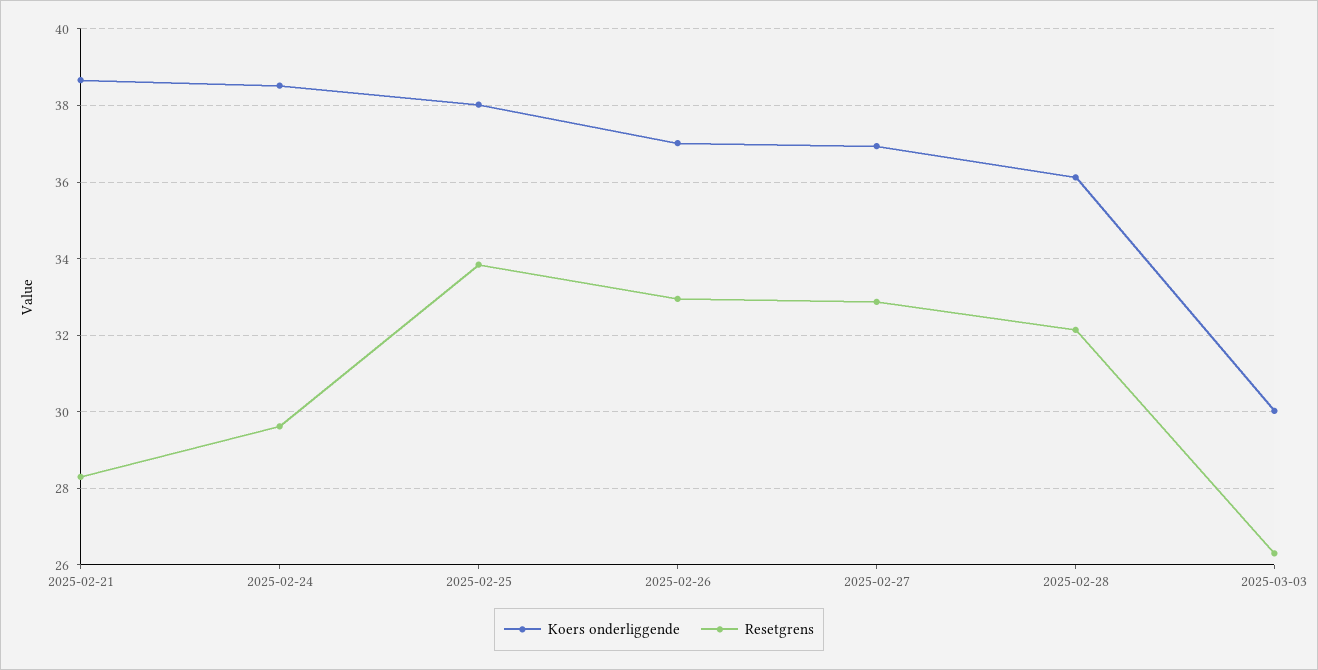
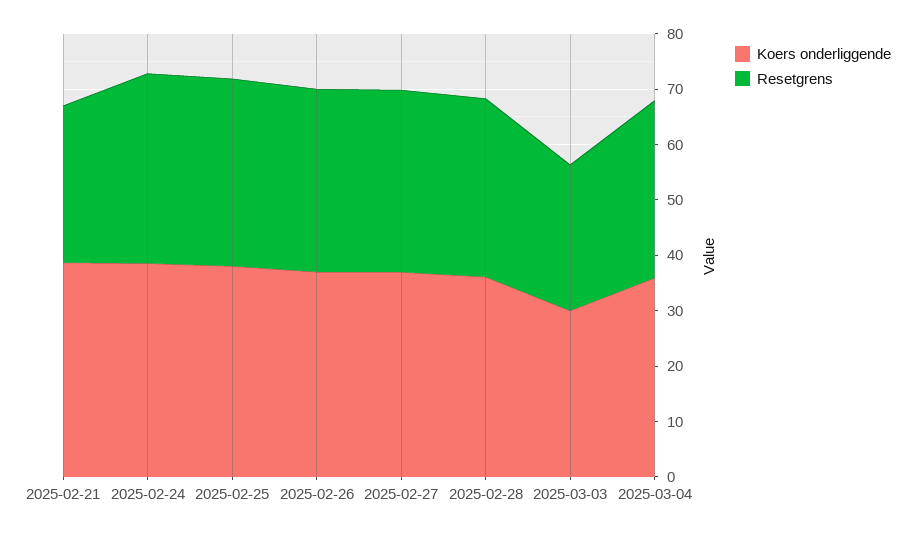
Resetgrens, 2025-02-24: 29.6 -> 34
Koers onderliggende, 2025-03-04: none -> 36
Resetgrens, 2025-03-04: none -> 32

